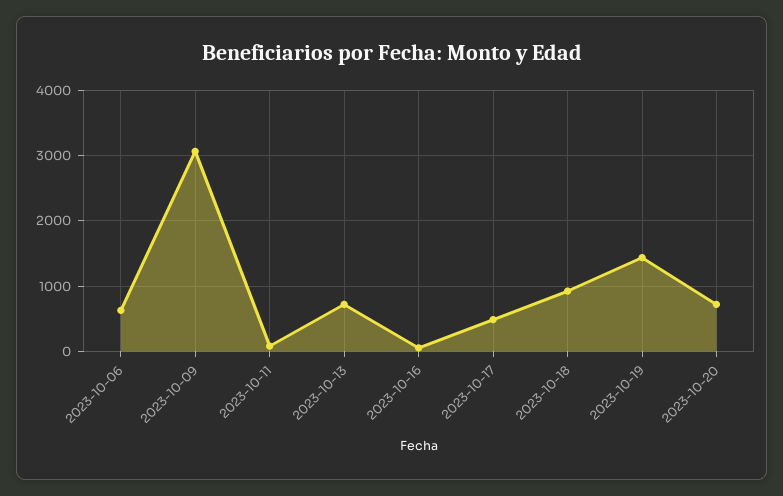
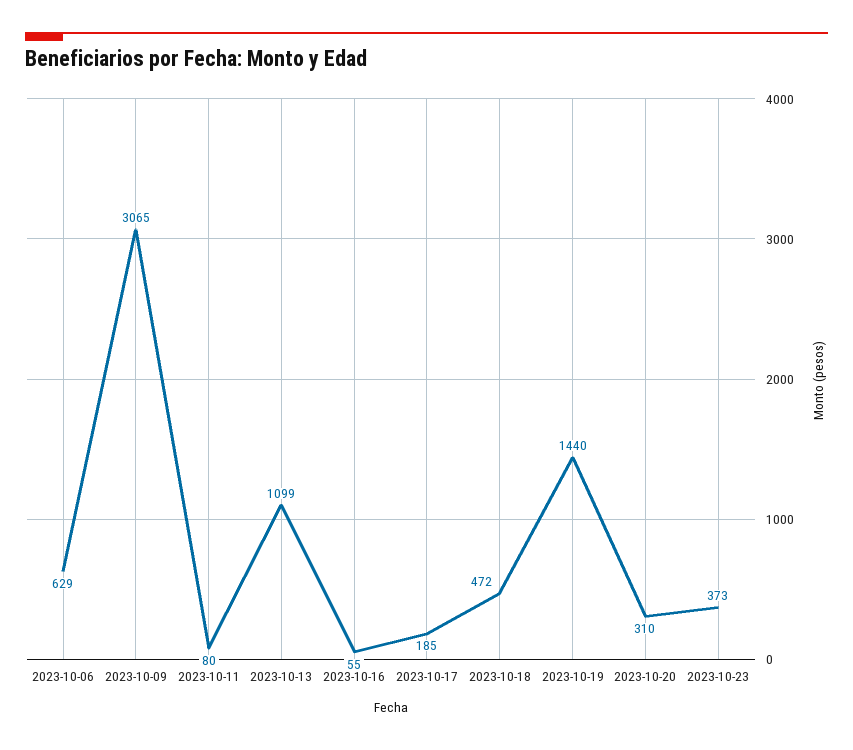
2023-10-13: 700 -> 1099
2023-10-17: 500 -> 185
2023-10-18: 900 -> 472
2023-10-20: 700 -> 310
2023-10-23: none -> 373

